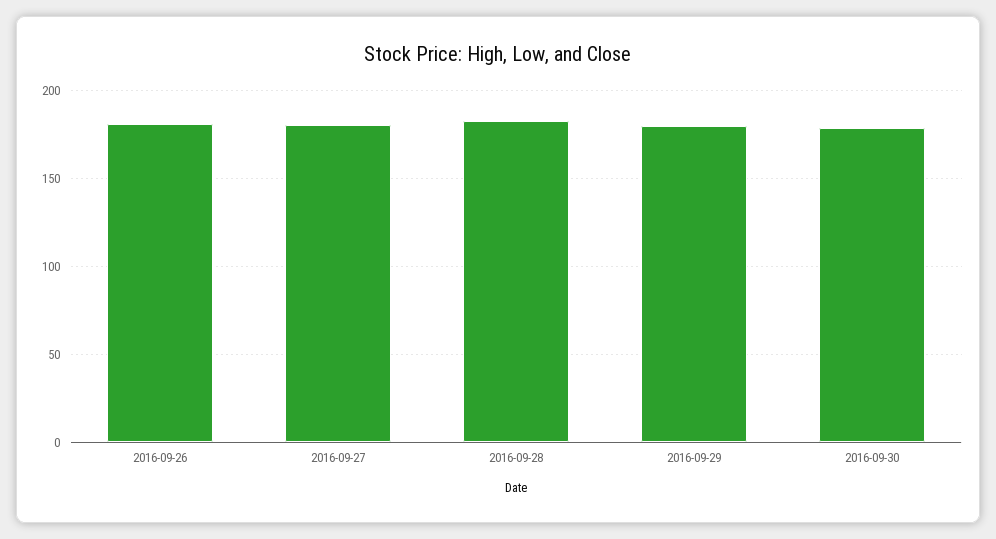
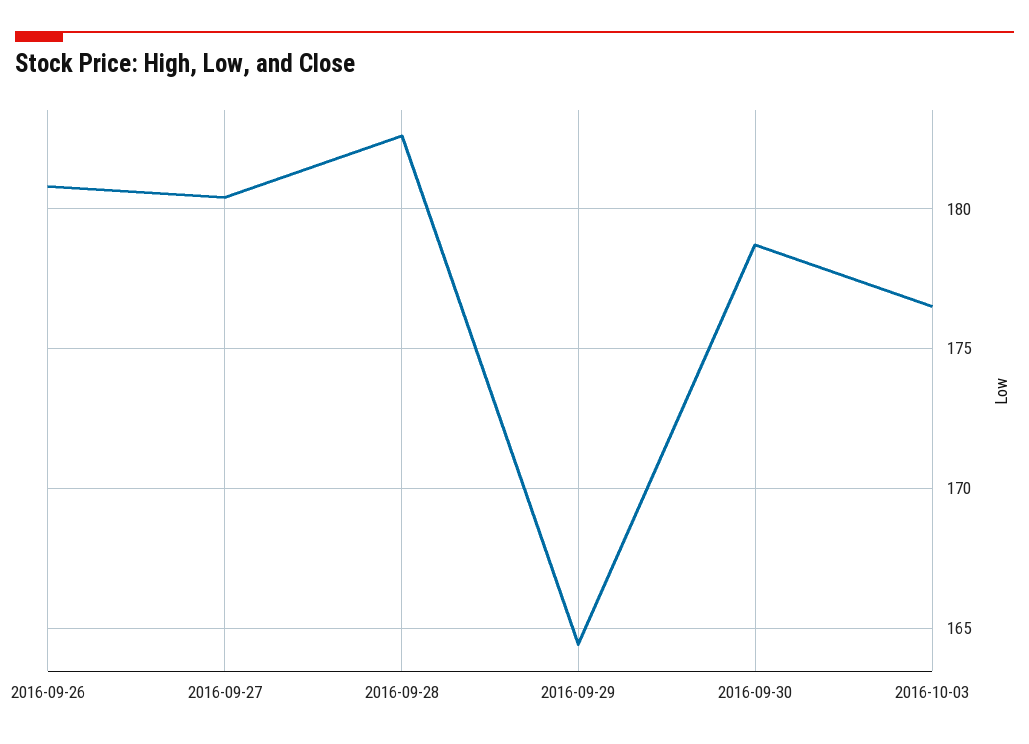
2016-09-29: 180 -> 164.5
2016-10-03: none -> 176.5

